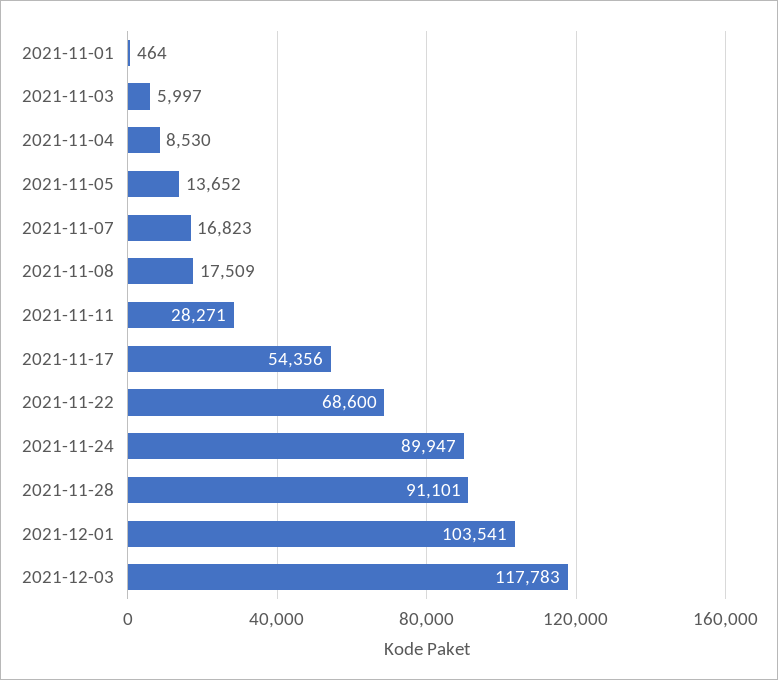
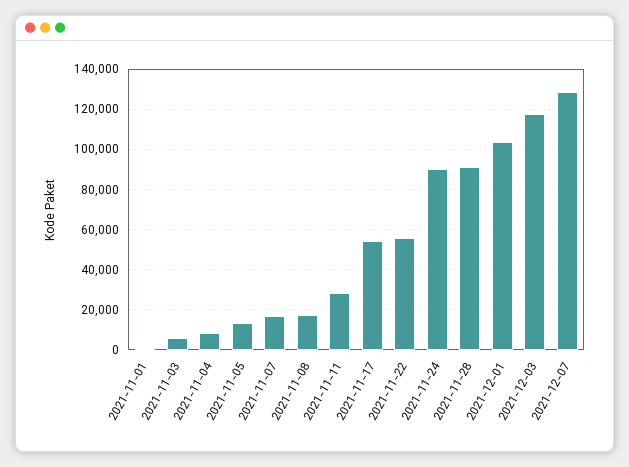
2021-11-22: 68600 -> 55000
2021-12-07: none -> 130000

